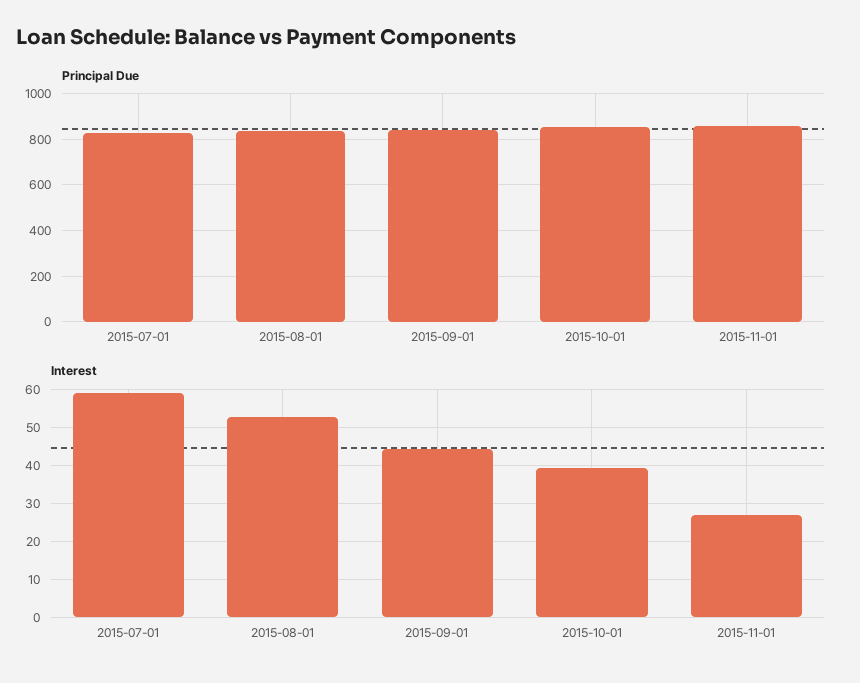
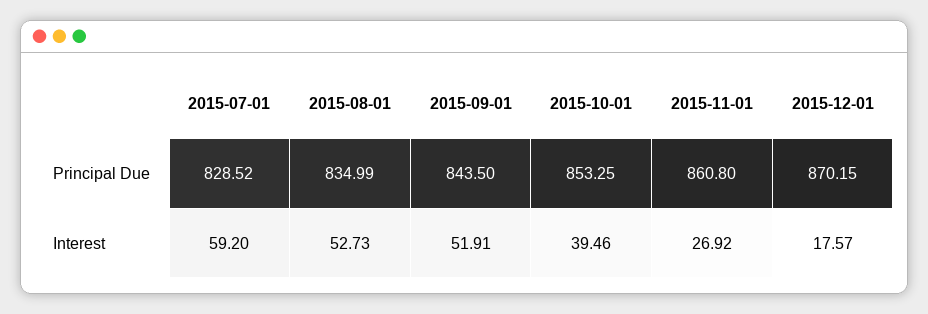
Interest, 2015-09-01: 44 -> 51.91
Principal Due, 2015-12-01: none -> 870.15
Interest, 2015-12-01: none -> 17.57

